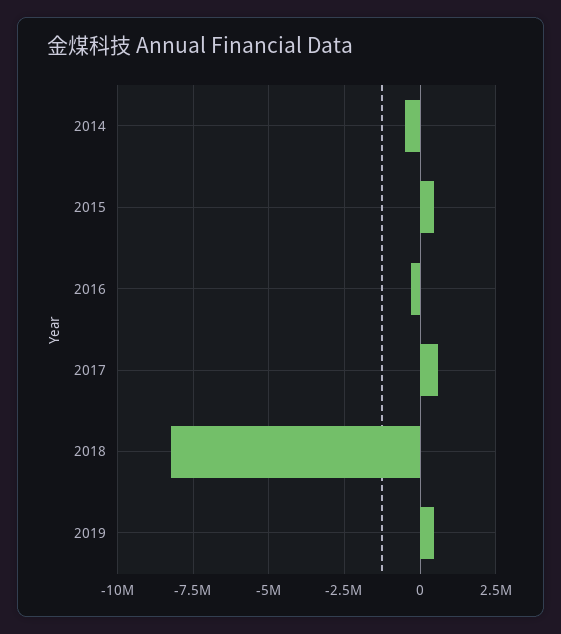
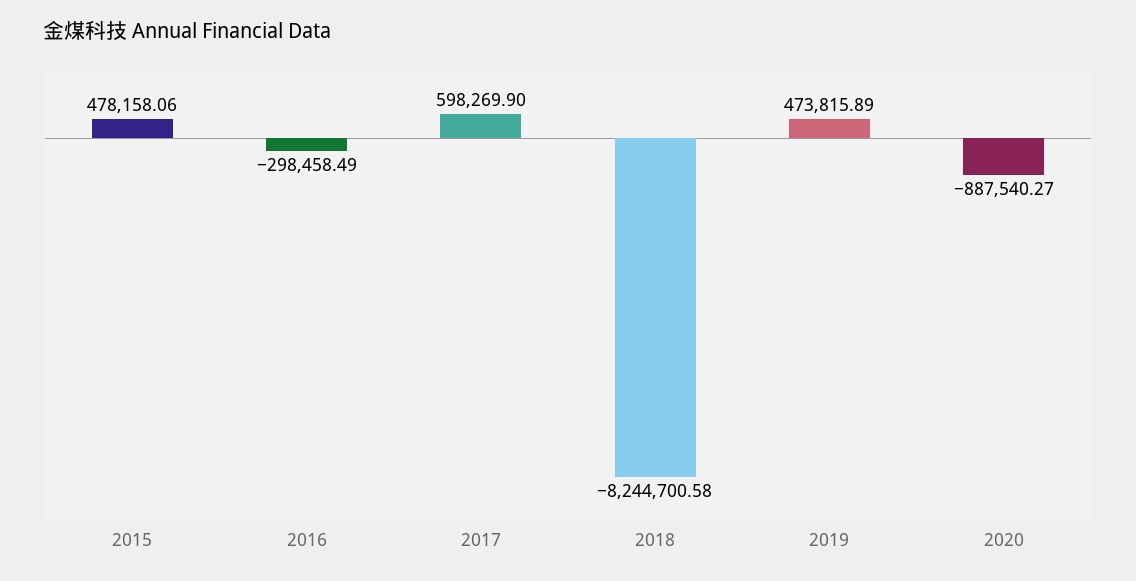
2014: -500000 -> none
2020: none -> -887540.27

